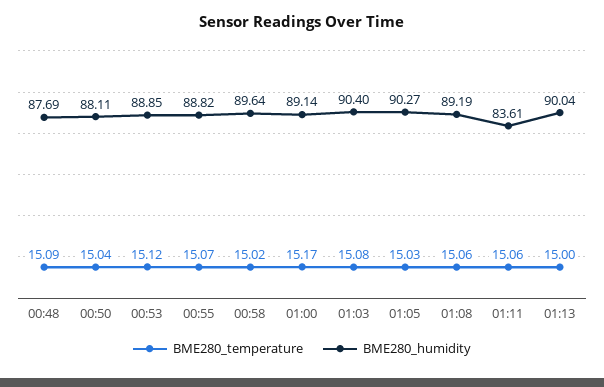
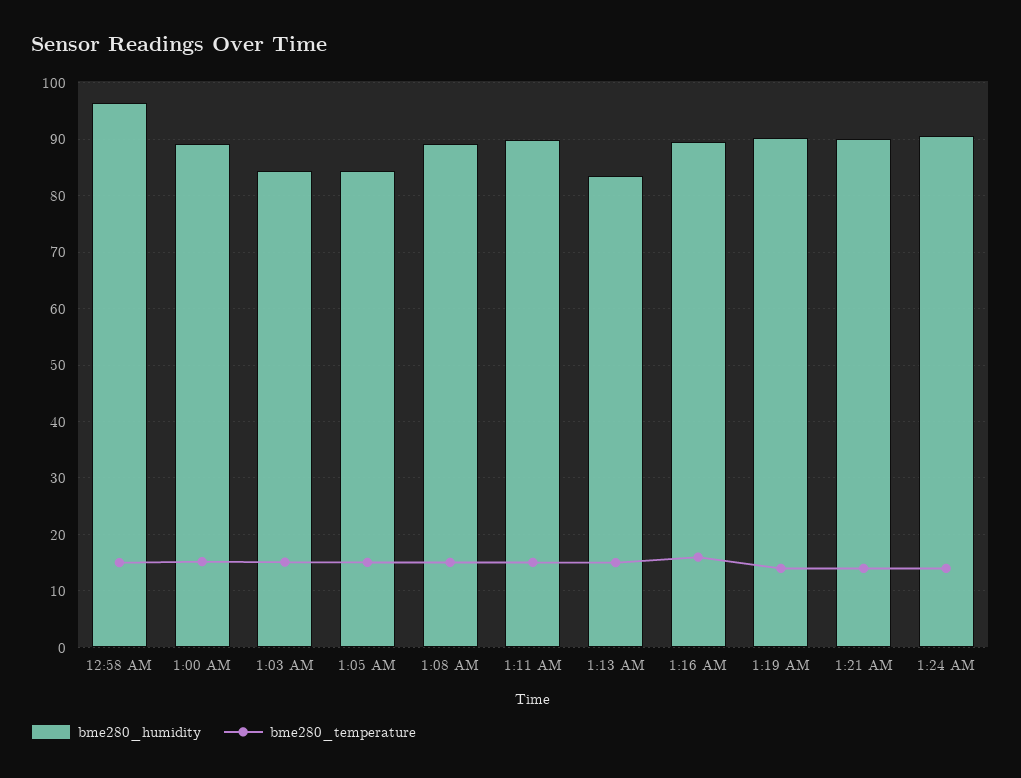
BME280_temperature, 00:48: 15.09 -> none
BME280_humidity, 00:48: 87.69 -> none
BME280_temperature, 00:50: 15.04 -> none
BME280_humidity, 00:50: 88.11 -> none
BME280_temperature, 00:53: 15.12 -> none
BME280_humidity, 00:53: 88.85 -> none
BME280_temperature, 00:55: 15.07 -> none
BME280_humidity, 00:55: 88.82 -> none
BME280_humidity, 00:58: 89.64 -> 96
BME280_humidity, 01:03: 90.4 -> 84
BME280_humidity, 01:05: 90.27 -> 84
BME280_humidity, 01:11: 83.61 -> 90
BME280_humidity, 01:13: 90.04 -> 84
BME280_humidity, 1:16 AM: none -> 90
BME280_temperature, 1:16 AM: none -> 16
BME280_humidity, 1:19 AM: none -> 90
BME280_temperature, 1:19 AM: none -> 14
BME280_humidity, 1:21 AM: none -> 90
BME280_temperature, 1:21 AM: none -> 14
BME280_humidity, 1:24 AM: none -> 90
BME280_temperature, 1:24 AM: none -> 14

